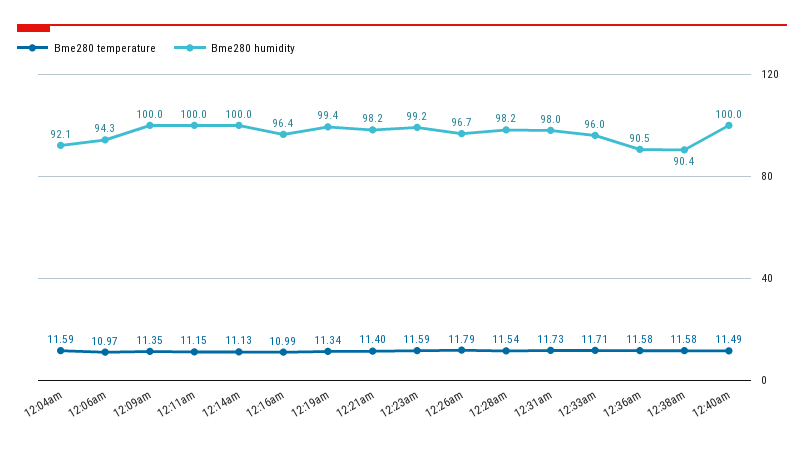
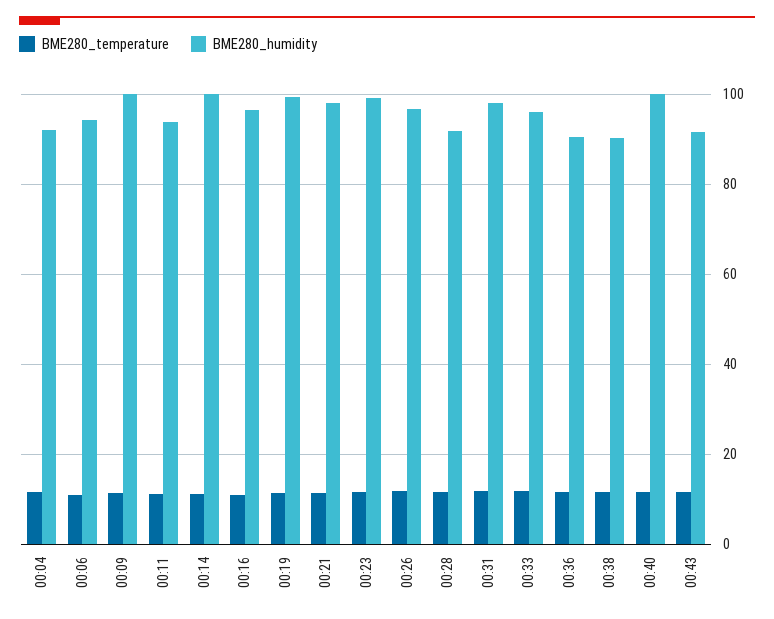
Bme280 humidity, 12:11am: 100 -> 94
Bme280 humidity, 12:28am: 98.2 -> 92
Bme280 temperature, 00:43: none -> 12
Bme280 humidity, 00:43: none -> 92

